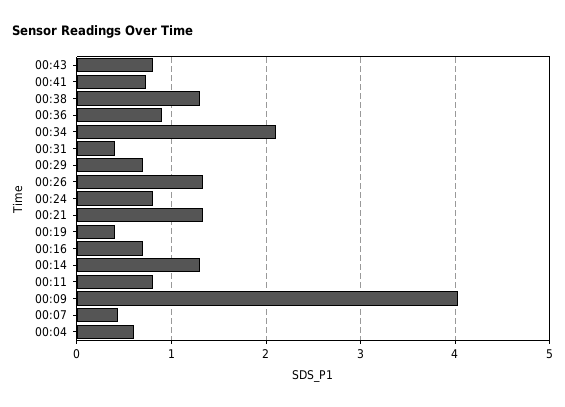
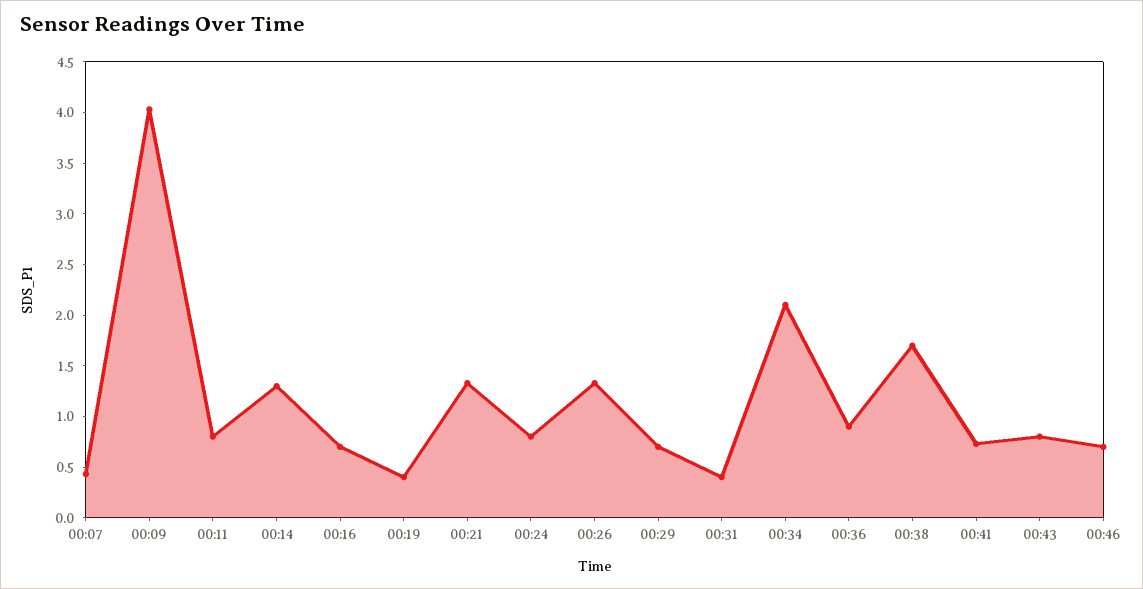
00:38: 1.3 -> 1.7
00:04: 0.6 -> none
00:46: none -> 0.7

